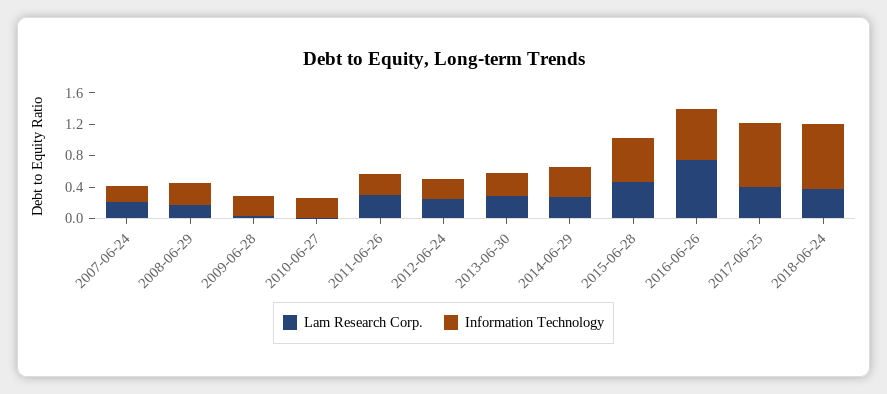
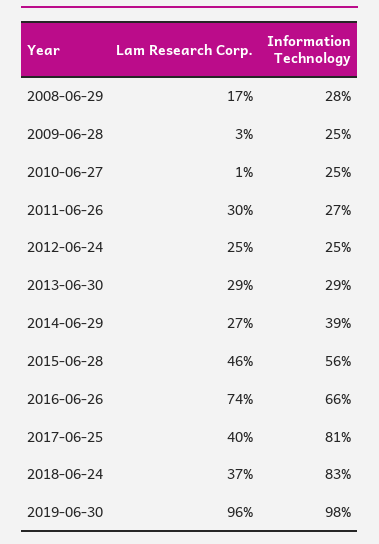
Lam Research Corp., 2007-06-24: 0.2 -> none
Information Technology, 2007-06-24: 0.2 -> none
Lam Research Corp., 2019-06-30: none -> 0.96
Information Technology, 2019-06-30: none -> 0.98

